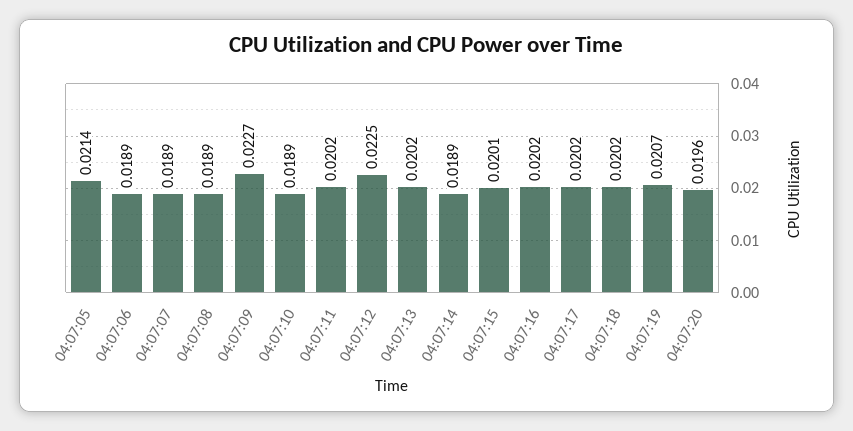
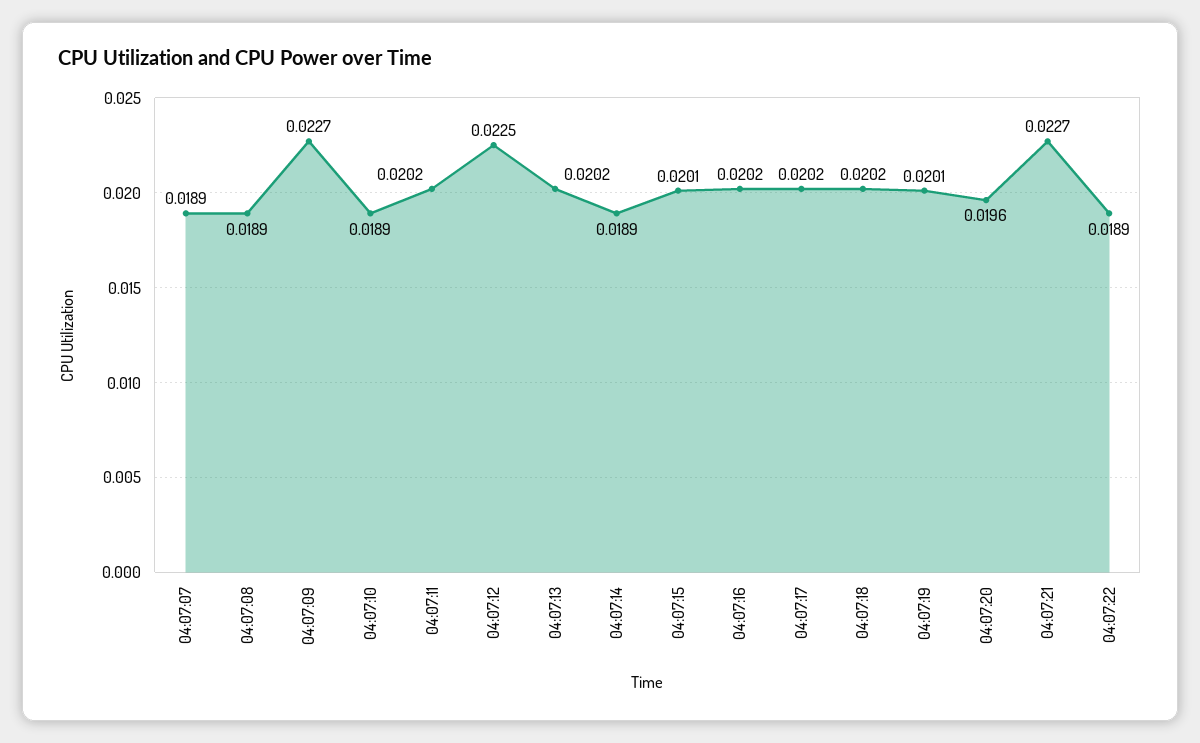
04:07:05: 0.0214 -> none
04:07:06: 0.0189 -> none
04:07:19: 0.0207 -> 0.0201
04:07:21: none -> 0.0227
04:07:22: none -> 0.0189

